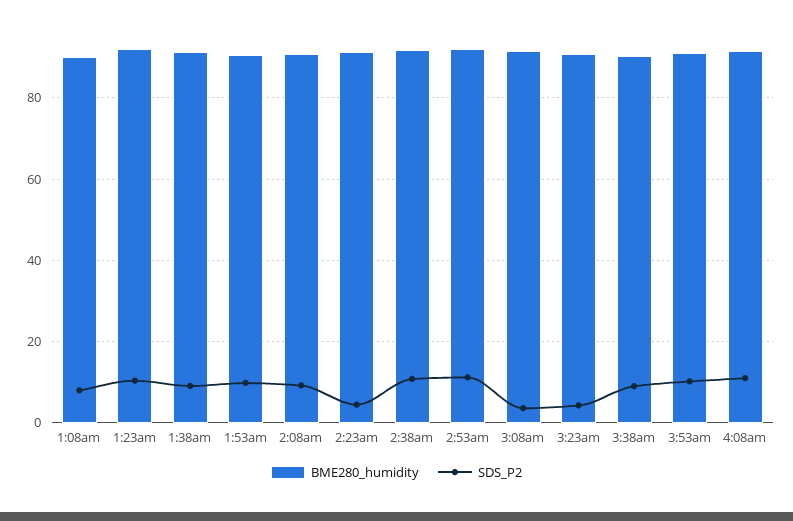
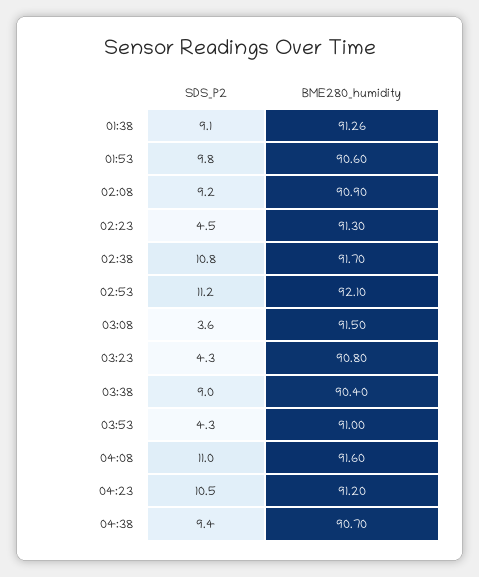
BME280_humidity, 1:08am: 90 -> none
SDS_P2, 1:08am: 8 -> none
BME280_humidity, 1:23am: 92 -> none
SDS_P2, 1:23am: 10 -> none
SDS_P2, 3:53am: 10 -> 4.3
SDS_P2, 04:23: none -> 10.5
BME280_humidity, 04:23: none -> 91.2
SDS_P2, 04:38: none -> 9.4
BME280_humidity, 04:38: none -> 90.7

